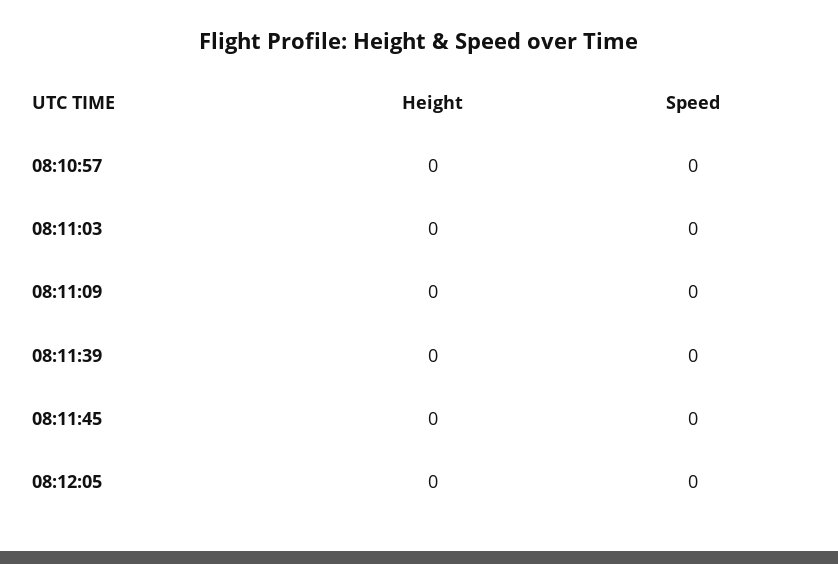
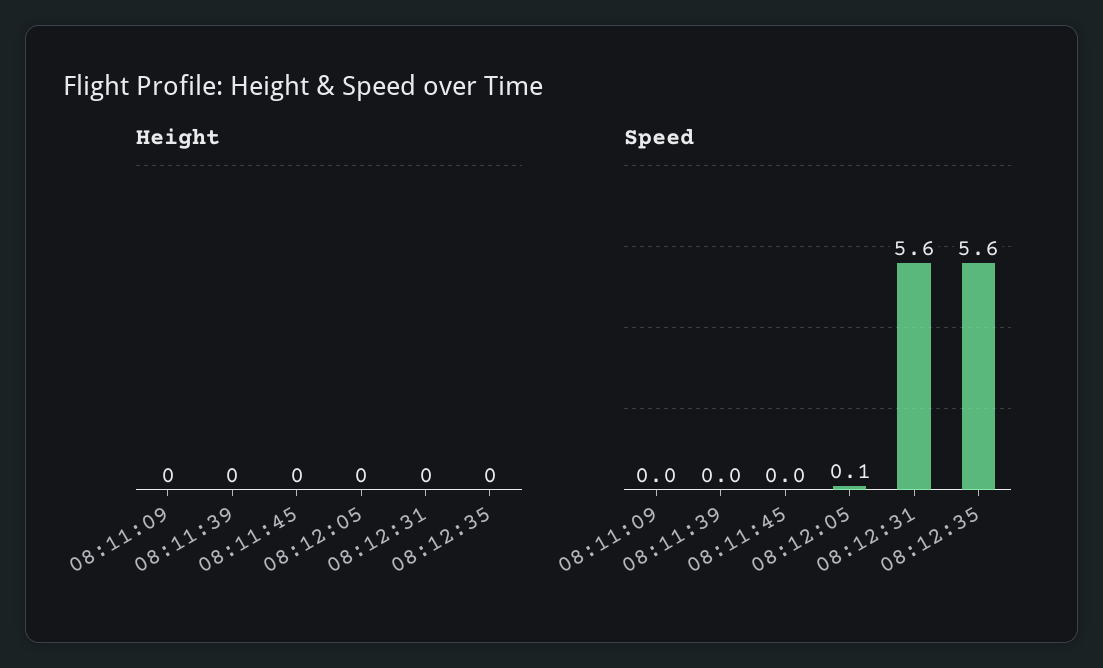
Height, 08:10:57: 0 -> none
Speed, 08:10:57: 0 -> none
Height, 08:11:03: 0 -> none
Speed, 08:11:03: 0 -> none
Speed, 08:12:05: 0 -> 0.1
Height, 08:12:31: none -> 0
Height, 08:12:35: none -> 0
Speed, 08:12:31: none -> 5.6
Speed, 08:12:35: none -> 5.6

